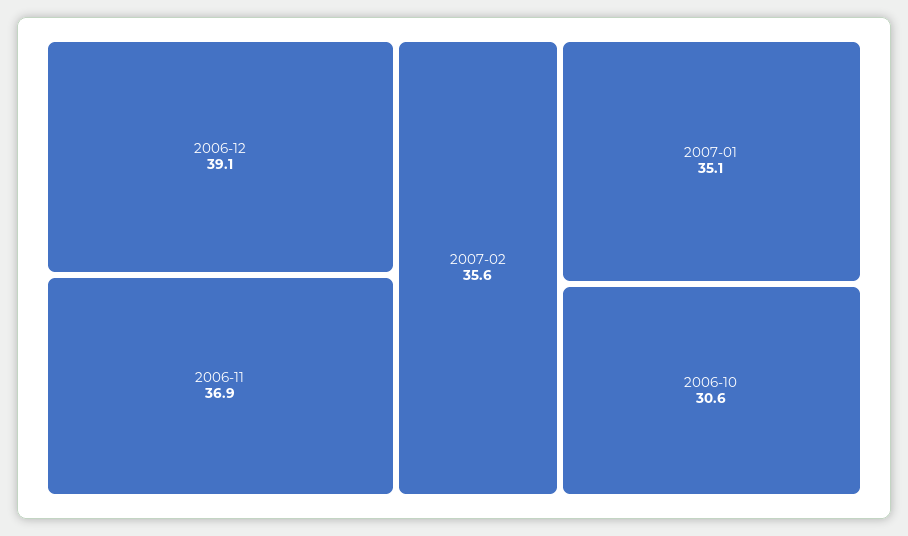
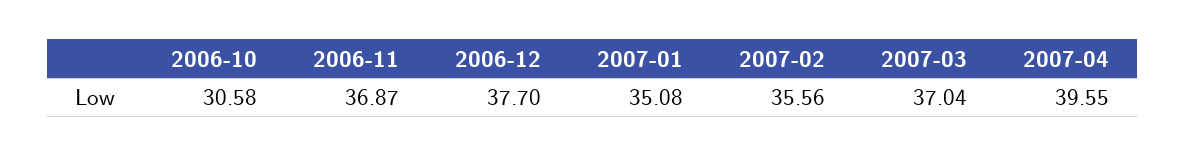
2006-12: 39.1 -> 37.7
2007-03: none -> 37.04
2007-04: none -> 39.55

